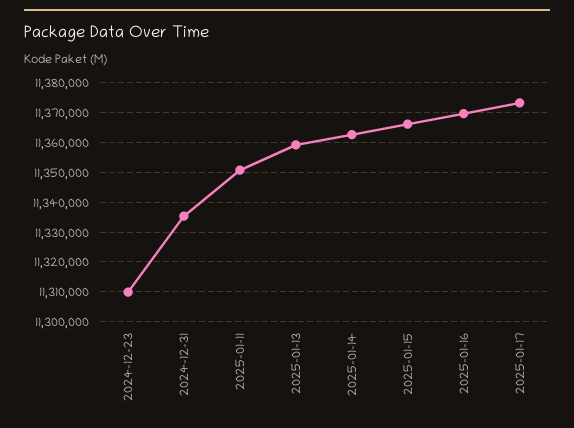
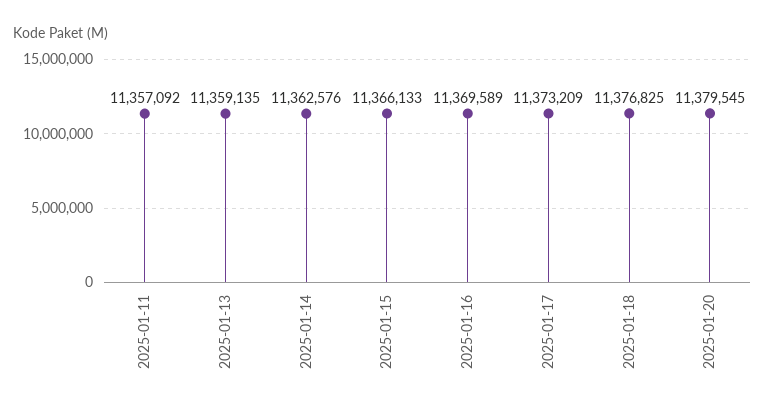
2024-12-23: 11310000 -> none
2024-12-31: 11335000 -> none
2025-01-11: 11350000 -> 11357092
2025-01-18: none -> 11376825
2025-01-20: none -> 11379545

